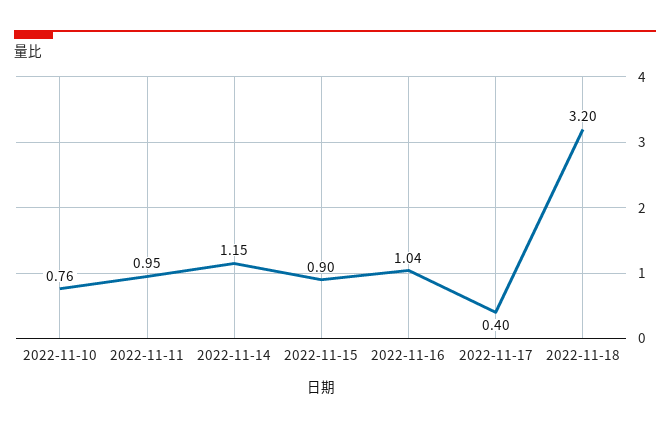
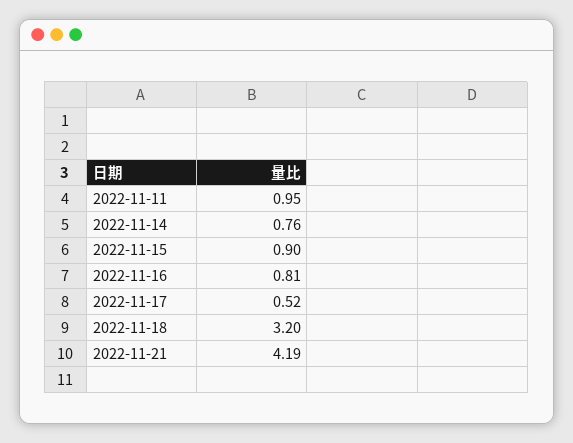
2022-11-10: 0.76 -> none
2022-11-14: 1.15 -> 0.76
2022-11-16: 1.04 -> 0.81
2022-11-17: 0.4 -> 0.52
2022-11-21: none -> 4.19

